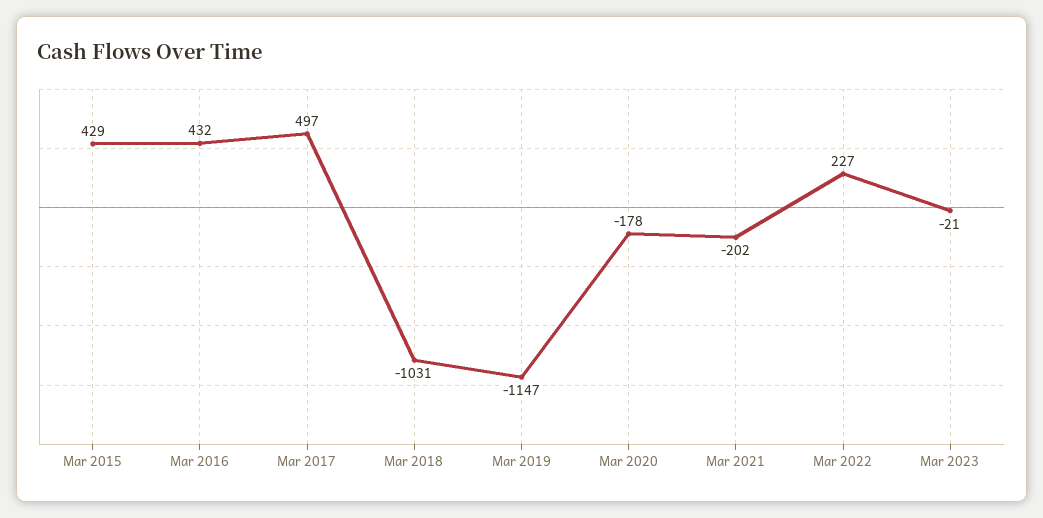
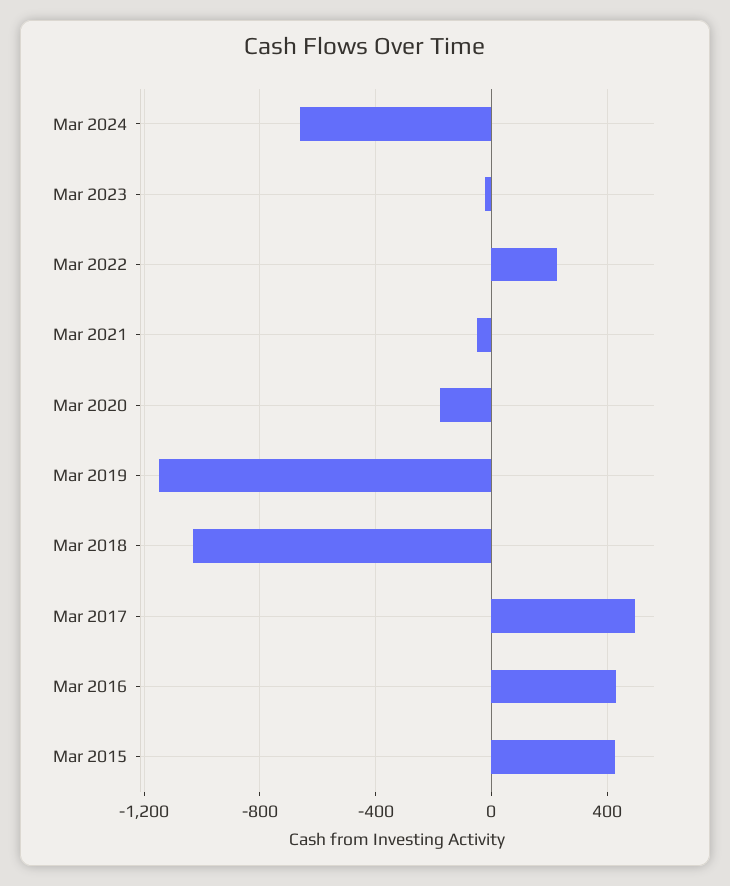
Mar 2021: -202 -> -50
Mar 2024: none -> -650

